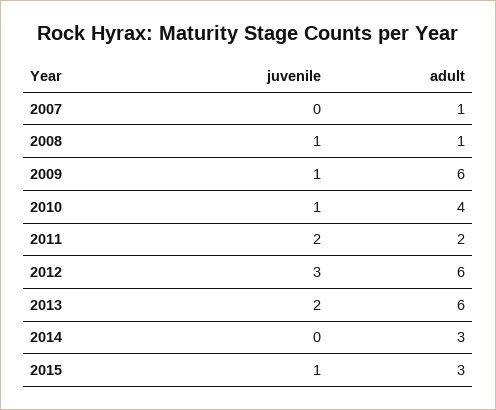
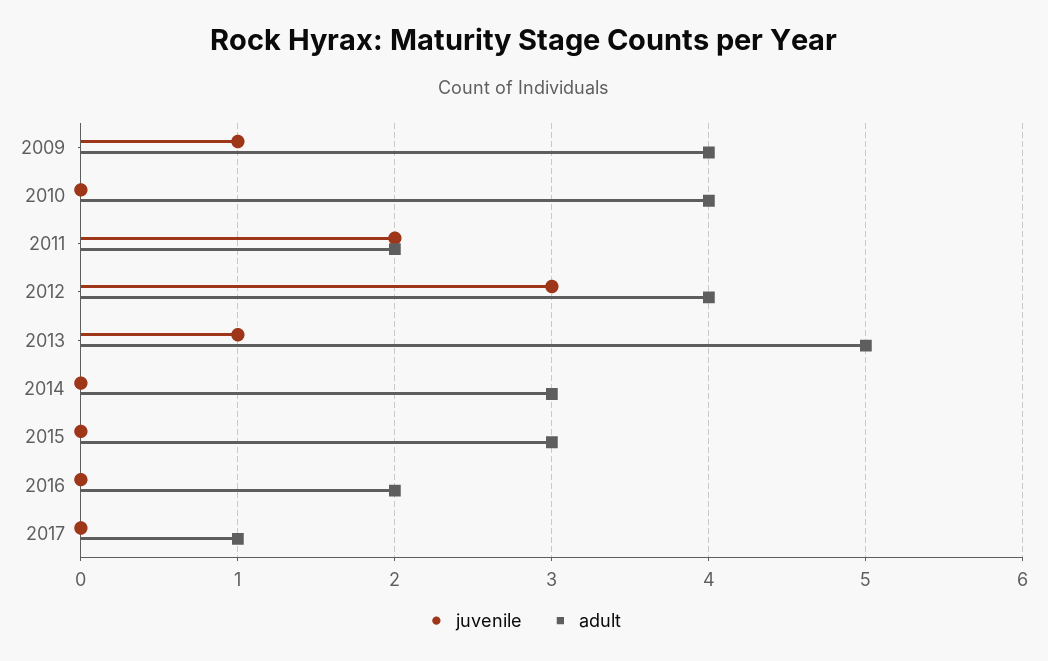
juvenile, 2007: 0 -> none
adult, 2007: 1 -> none
juvenile, 2008: 1 -> none
adult, 2008: 1 -> none
adult, 2009: 6 -> 4
juvenile, 2010: 1 -> 0
adult, 2012: 6 -> 4
juvenile, 2013: 2 -> 1
adult, 2013: 6 -> 5
juvenile, 2015: 1 -> 0
juvenile, 2016: none -> 0
adult, 2016: none -> 2
juvenile, 2017: none -> 0
adult, 2017: none -> 1

